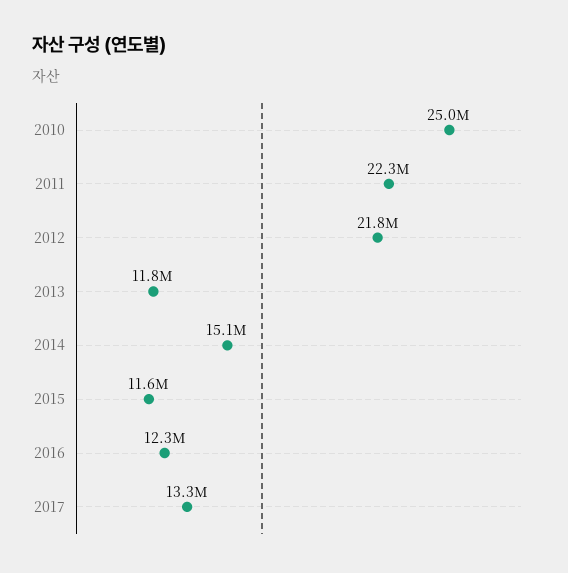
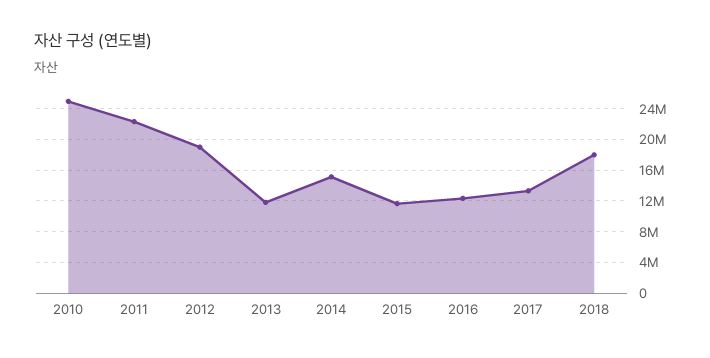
2012: 21800000 -> 19000000
2018: none -> 18000000

